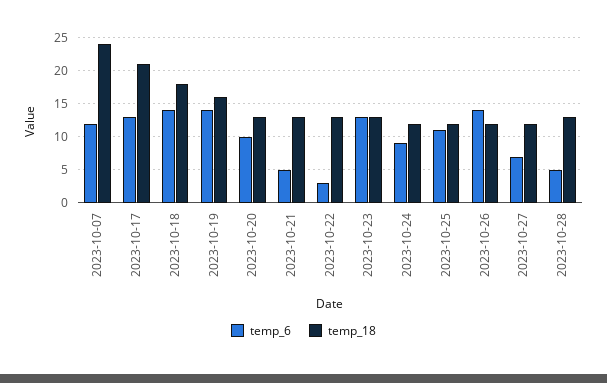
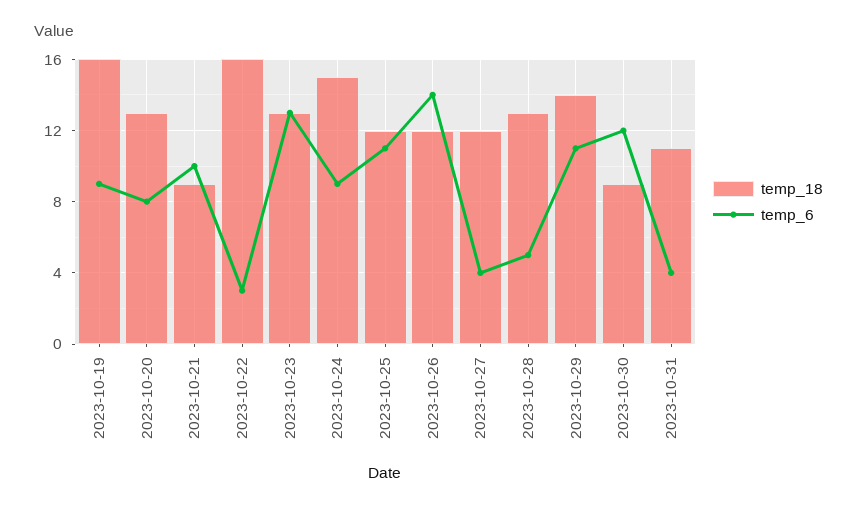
temp_6, 2023-10-07: 12 -> none
temp_18, 2023-10-07: 24 -> none
temp_6, 2023-10-17: 13 -> none
temp_18, 2023-10-17: 21 -> none
temp_6, 2023-10-18: 14 -> none
temp_18, 2023-10-18: 18 -> none
temp_6, 2023-10-19: 14 -> 9
temp_6, 2023-10-20: 10 -> 8
temp_6, 2023-10-21: 5 -> 10
temp_18, 2023-10-21: 13 -> 9
temp_18, 2023-10-22: 13 -> 16
temp_18, 2023-10-24: 12 -> 15
temp_6, 2023-10-27: 7 -> 4
temp_18, 2023-10-29: none -> 14
temp_6, 2023-10-29: none -> 11
temp_18, 2023-10-30: none -> 9
temp_6, 2023-10-30: none -> 12
temp_18, 2023-10-31: none -> 11
temp_6, 2023-10-31: none -> 4

